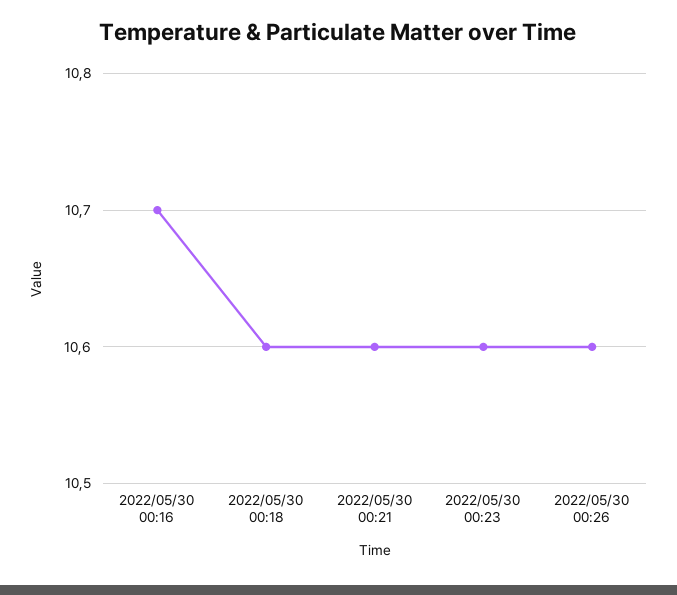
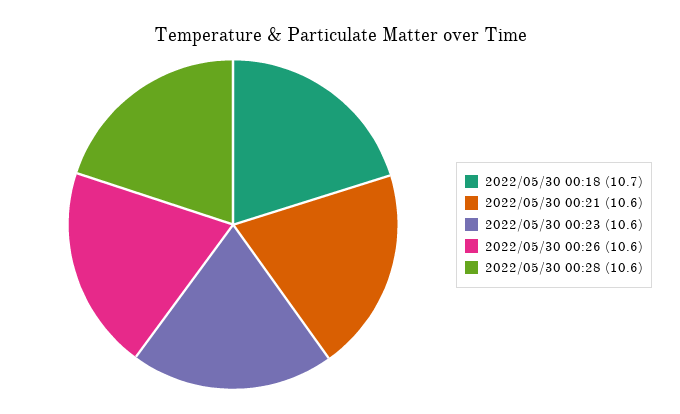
2022/05/30 00:16: 10.7 -> none
2022/05/30 00:18: 10.6 -> 10.7
2022/05/30 00:28: none -> 10.6

